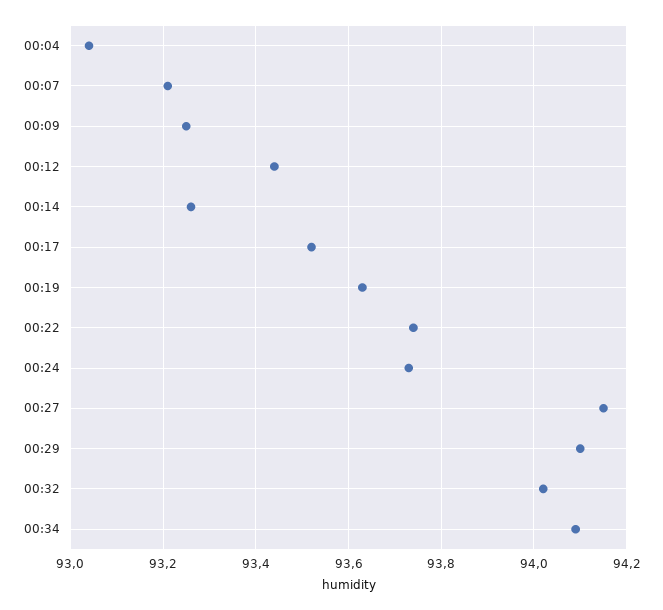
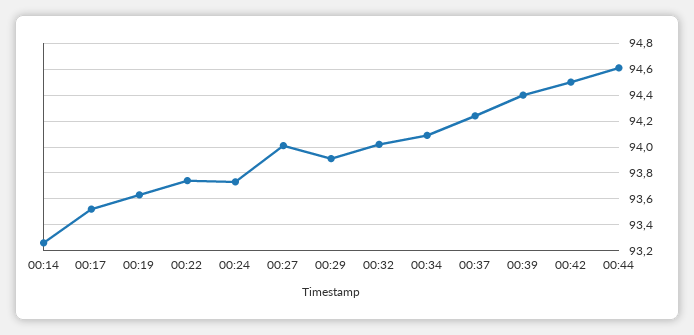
00:04: 93.05 -> none
00:07: 93.2 -> none
00:09: 93.25 -> none
00:12: 93.45 -> none
00:27: 94.15 -> 94
00:29: 94.1 -> 93.9
00:37: none -> 94.25
00:39: none -> 94.4
00:42: none -> 94.5
00:44: none -> 94.6

